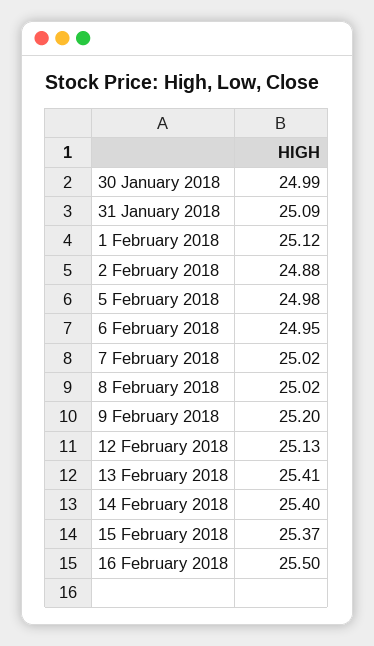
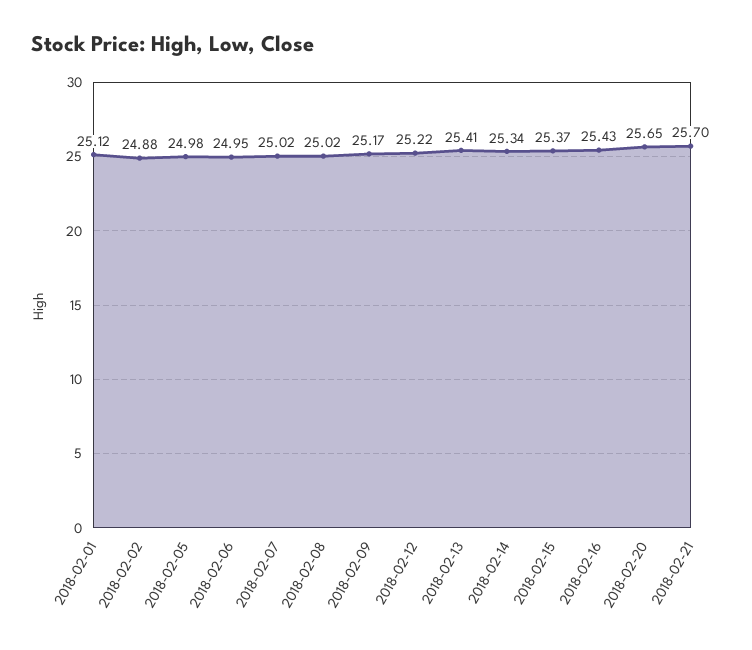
30 January 2018: 24.99 -> none
31 January 2018: 25.09 -> none
9 February 2018: 25.2 -> 25.17
12 February 2018: 25.13 -> 25.22
14 February 2018: 25.4 -> 25.34
16 February 2018: 25.5 -> 25.43
2018-02-20: none -> 25.65
2018-02-21: none -> 25.7

